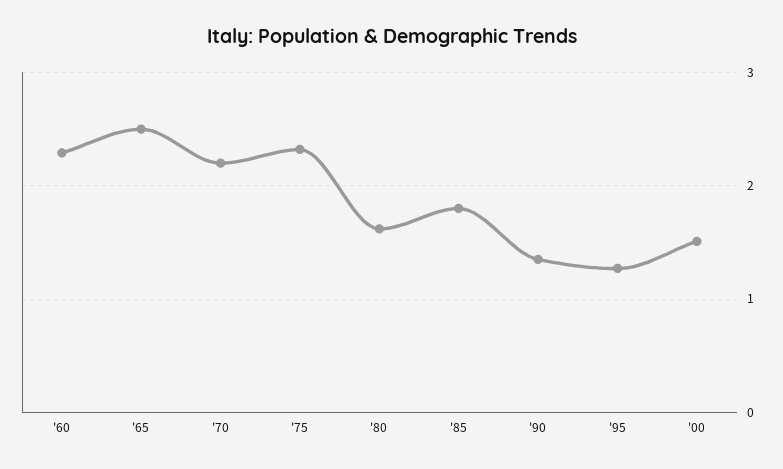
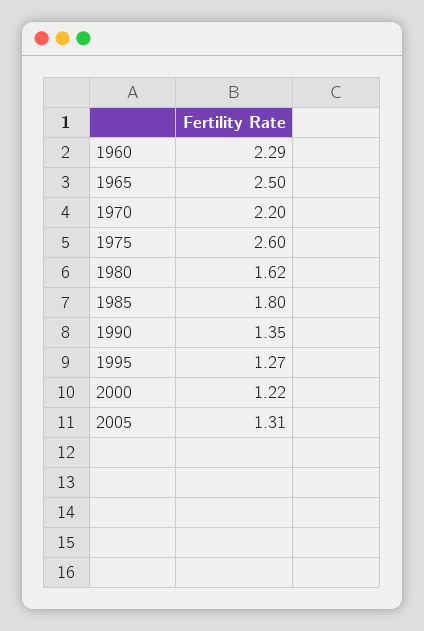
'75: 2.3 -> 2.6
'00: 1.5 -> 1.22
2005: none -> 1.31

